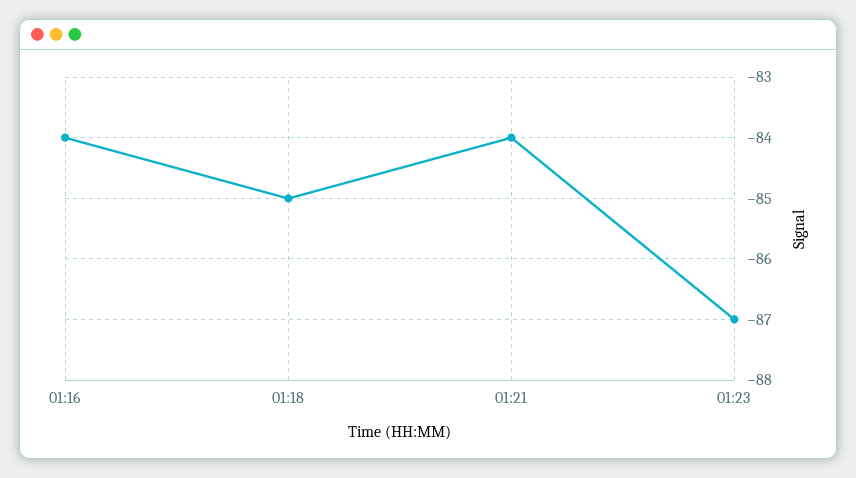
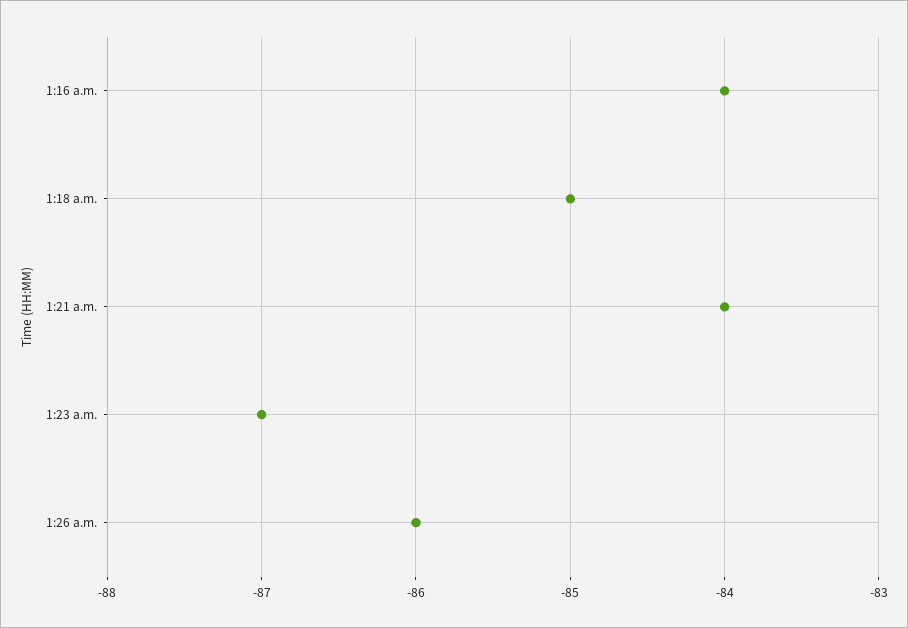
1:26 a.m.: none -> -86

